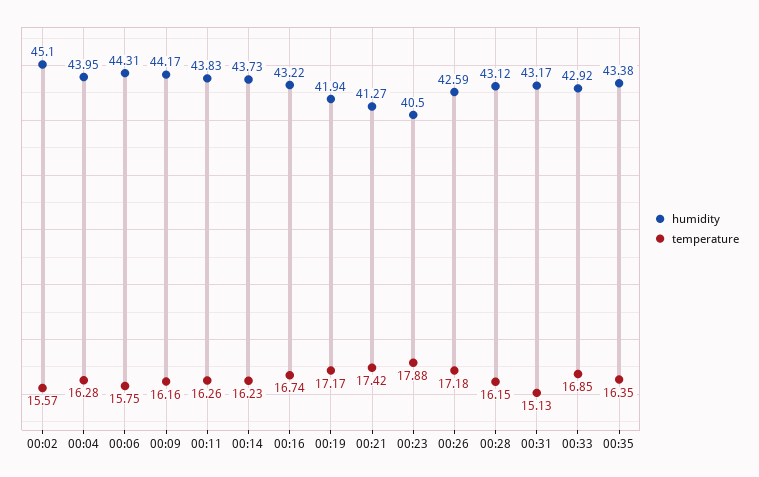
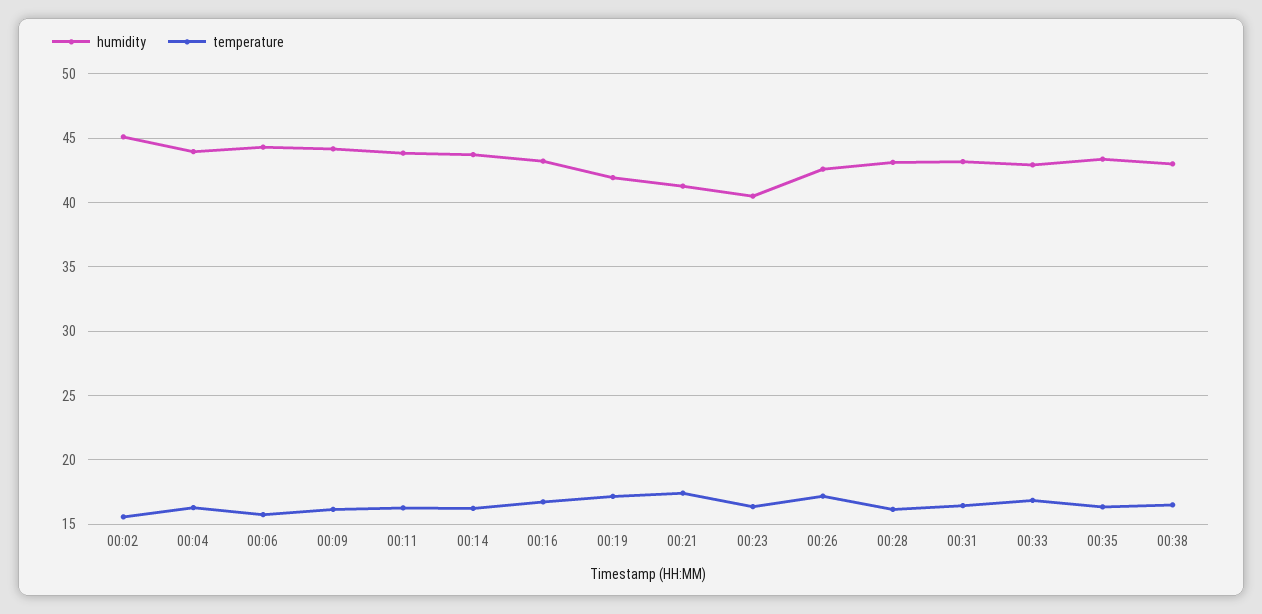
temperature, 00:23: 17.88 -> 16.5
temperature, 00:31: 15.13 -> 16.5
humidity, 00:38: none -> 43
temperature, 00:38: none -> 16.5

